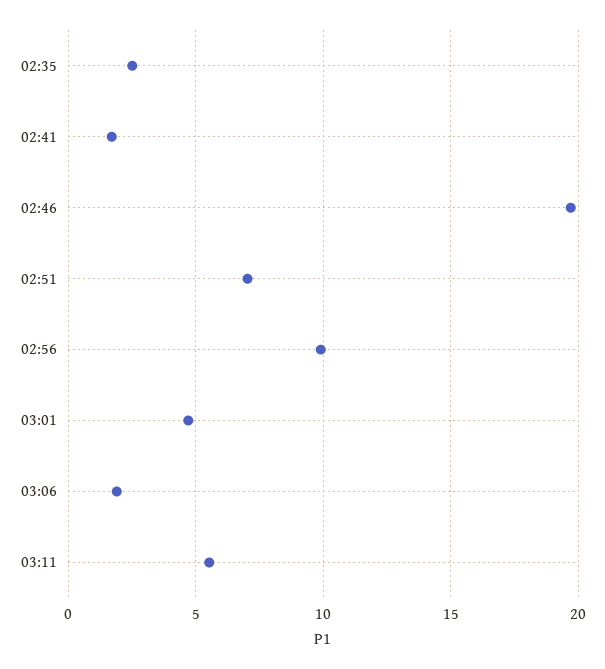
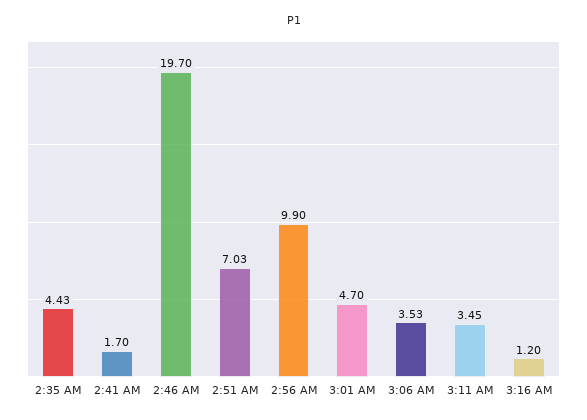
02:35: 2.5 -> 4.43
03:06: 2 -> 3.53
03:11: 5.5 -> 3.45
3:16 AM: none -> 1.2

